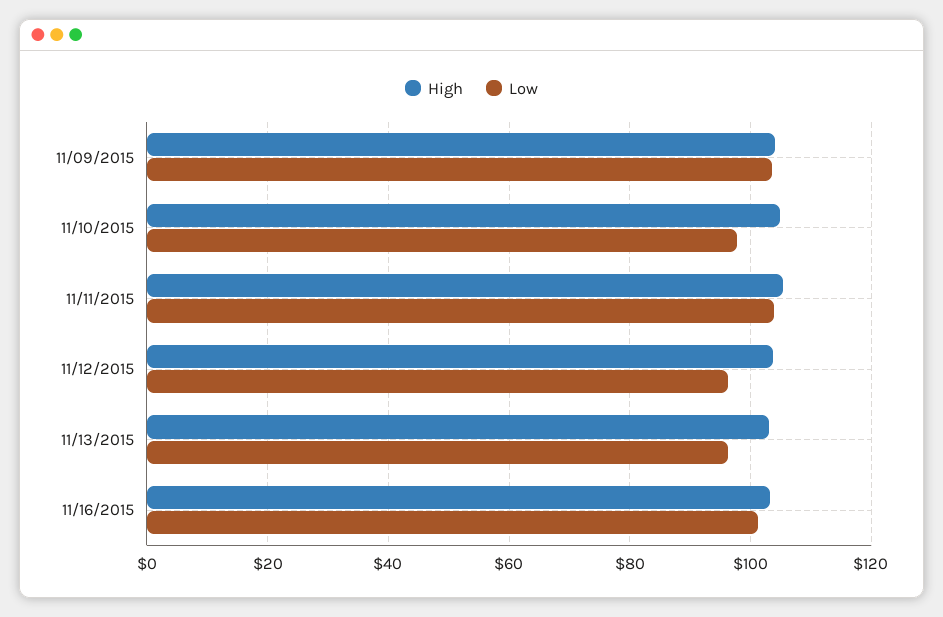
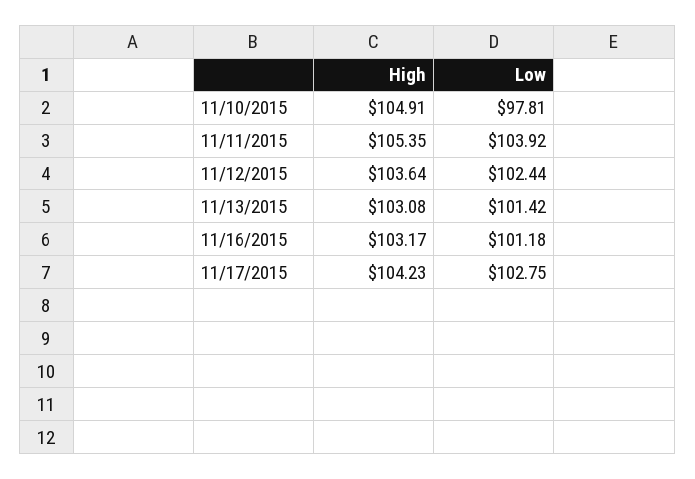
High, 11/09/2015: 104 -> none
Low, 11/09/2015: 104 -> none
Low, 11/12/2015: 96 -> 102.44
Low, 11/13/2015: 96 -> 101.42
High, 11/17/2015: none -> 104.23
Low, 11/17/2015: none -> 102.75

